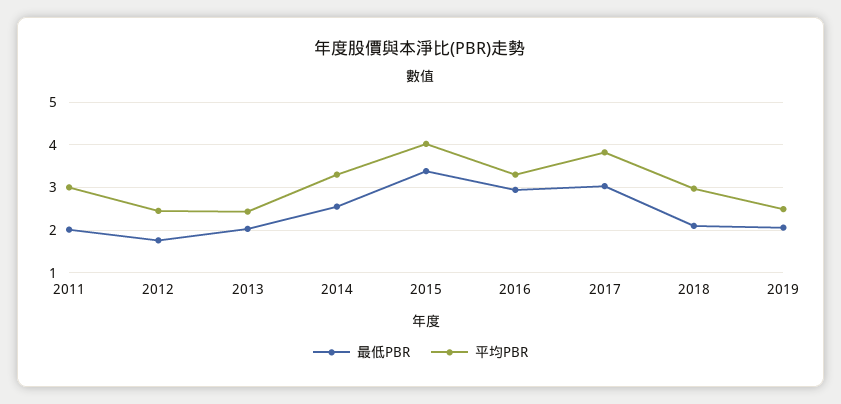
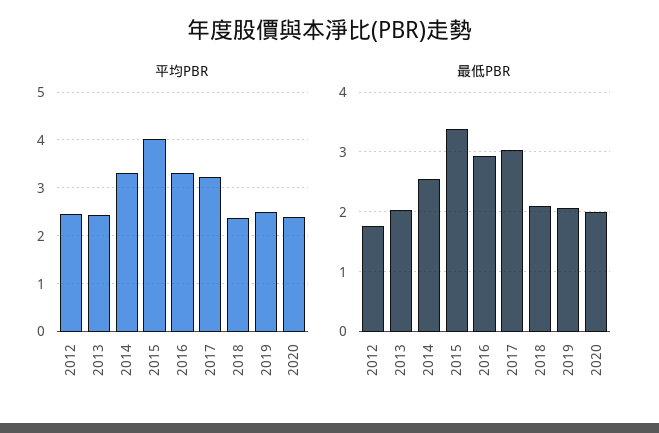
最低PBR, 2011: 2 -> none
平均PBR, 2011: 3 -> none
平均PBR, 2017: 3.8 -> 3.2
平均PBR, 2018: 3 -> 2.4
平均PBR, 2020: none -> 2.4
最低PBR, 2020: none -> 2

